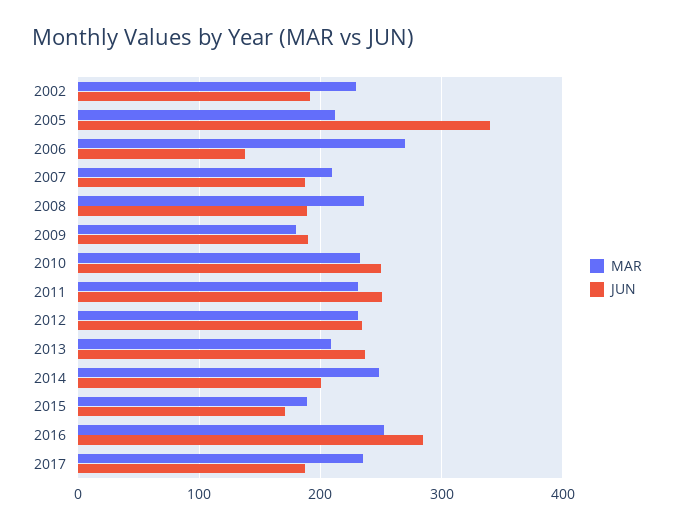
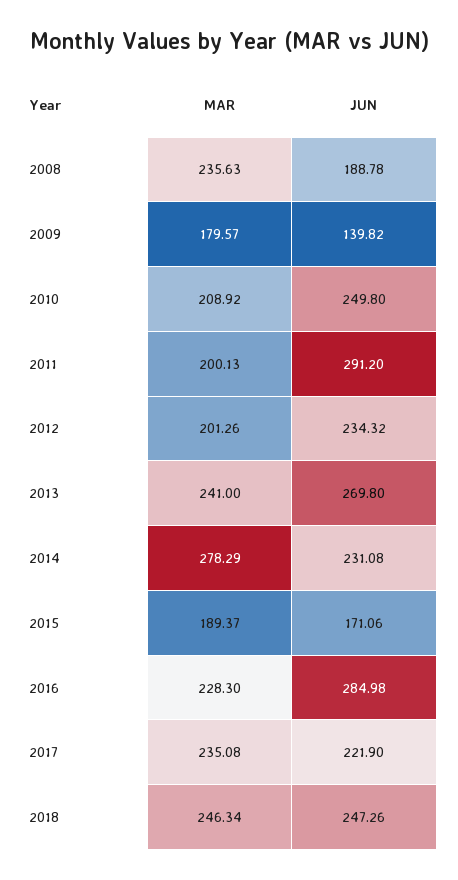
MAR, 2002: 230 -> none
JUN, 2002: 190 -> none
MAR, 2005: 210 -> none
JUN, 2005: 340 -> none
MAR, 2006: 270 -> none
JUN, 2006: 140 -> none
MAR, 2007: 210 -> none
JUN, 2007: 190 -> none
JUN, 2009: 190 -> 139.82
MAR, 2010: 230 -> 208.92
MAR, 2011: 230 -> 200.13
JUN, 2011: 250 -> 291.2
MAR, 2012: 230 -> 201.26
MAR, 2013: 210 -> 241
JUN, 2013: 240 -> 269.8
MAR, 2014: 250 -> 278.29
JUN, 2014: 200 -> 231.08
MAR, 2016: 250 -> 228.3
JUN, 2017: 190 -> 221.9
MAR, 2018: none -> 246.34
JUN, 2018: none -> 247.26

